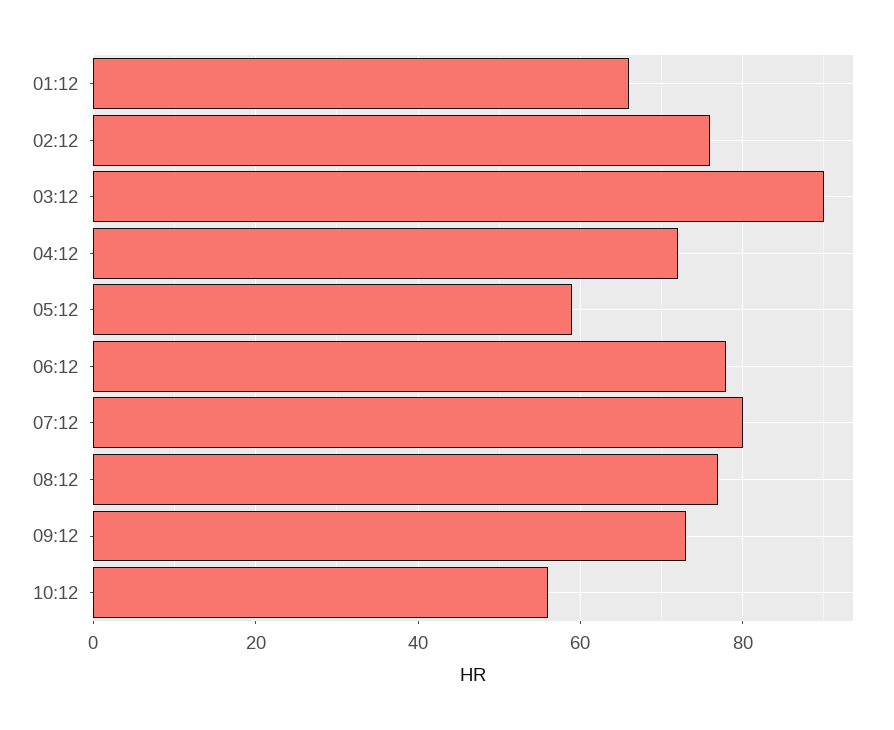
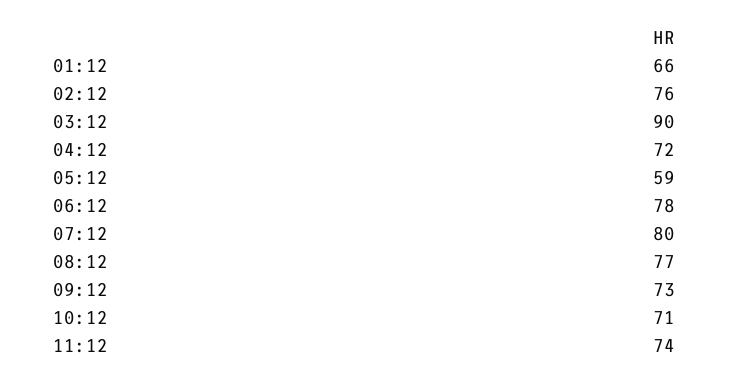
10:12: 55 -> 71
11:12: none -> 74

